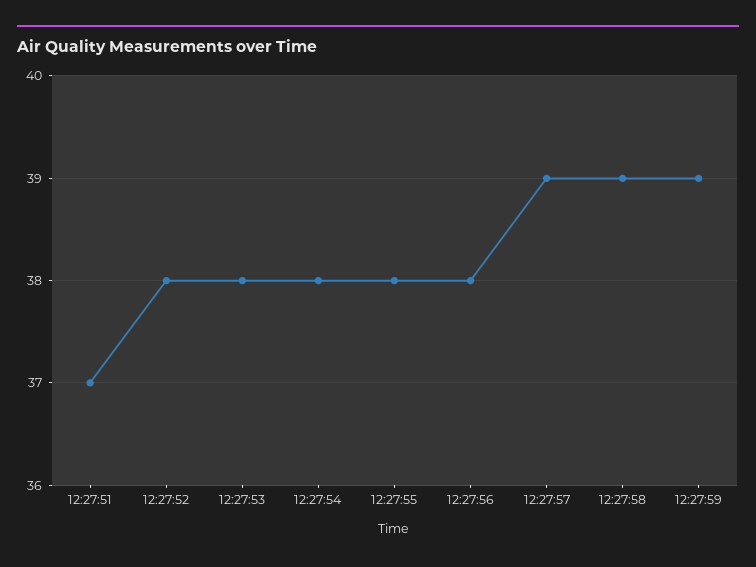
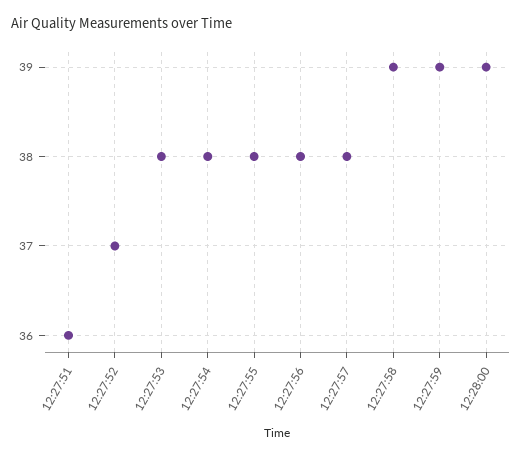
12:27:51: 37 -> 36
12:27:52: 38 -> 37
12:27:57: 39 -> 38
12:28:00: none -> 39

